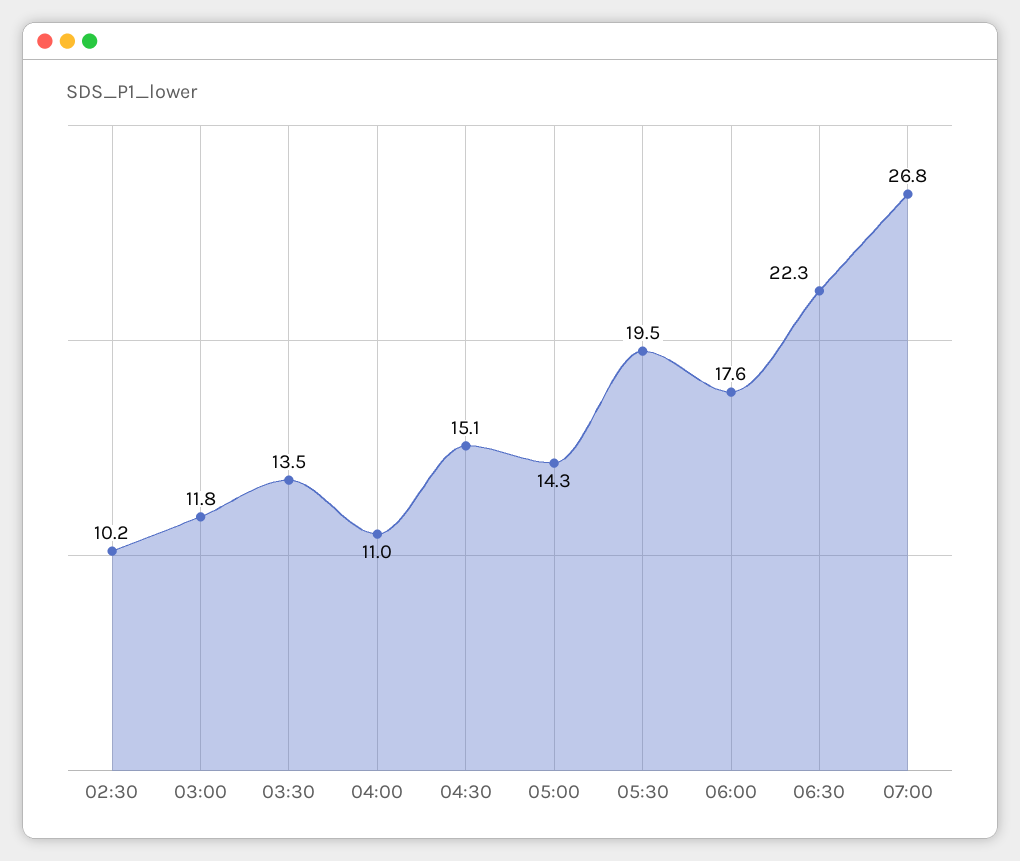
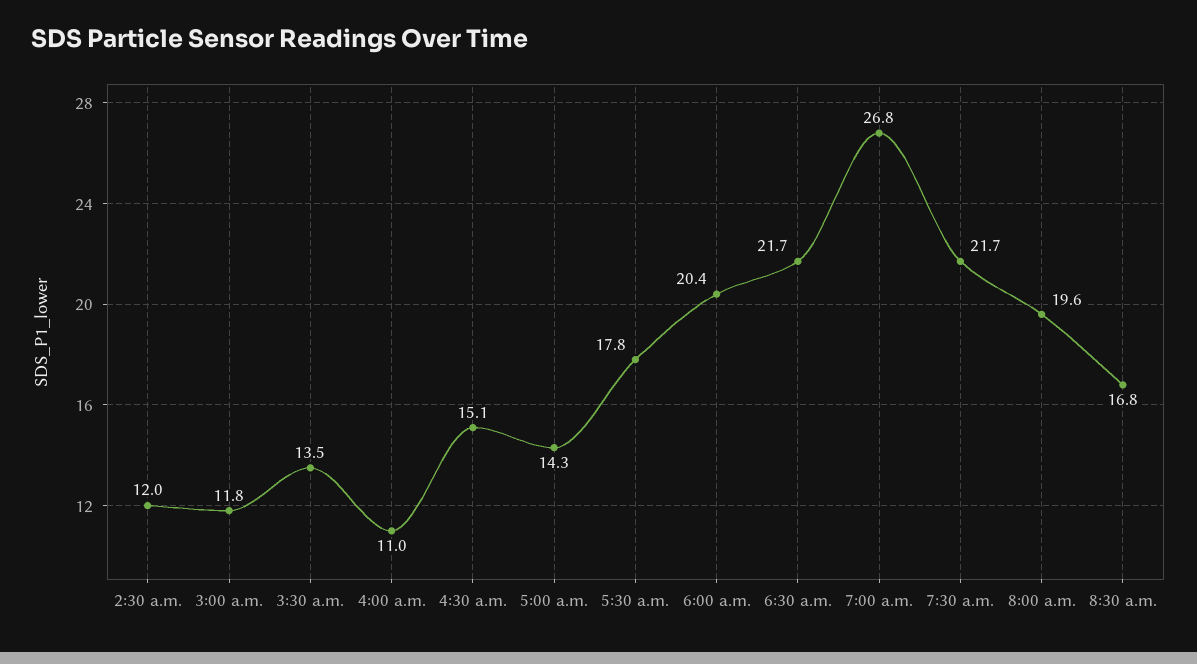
02:30: 10.2 -> 12
05:30: 19.5 -> 17.8
06:00: 17.6 -> 20.4
06:30: 22.3 -> 21.7
7:30 a.m.: none -> 21.7
8:00 a.m.: none -> 19.6
8:30 a.m.: none -> 16.8

